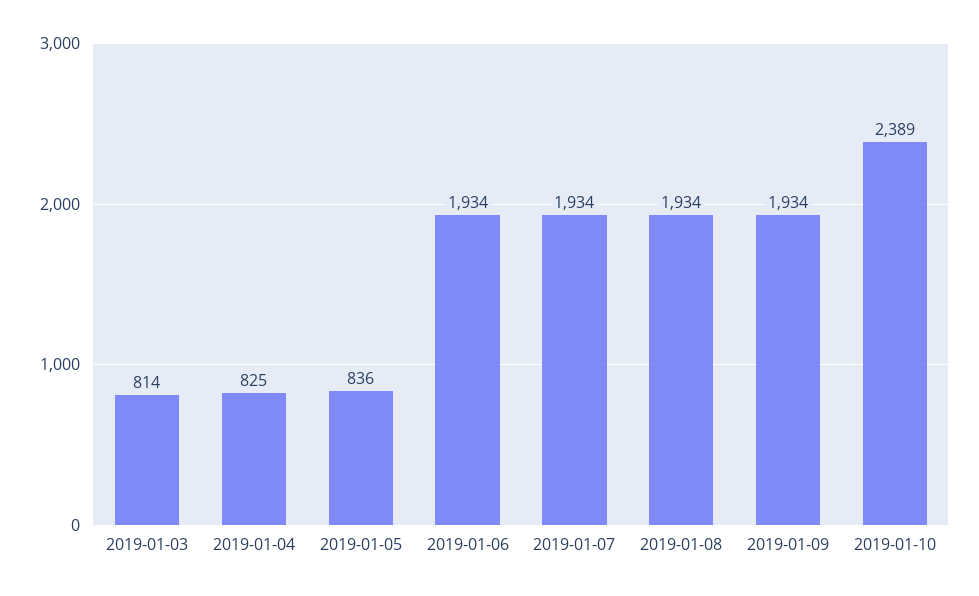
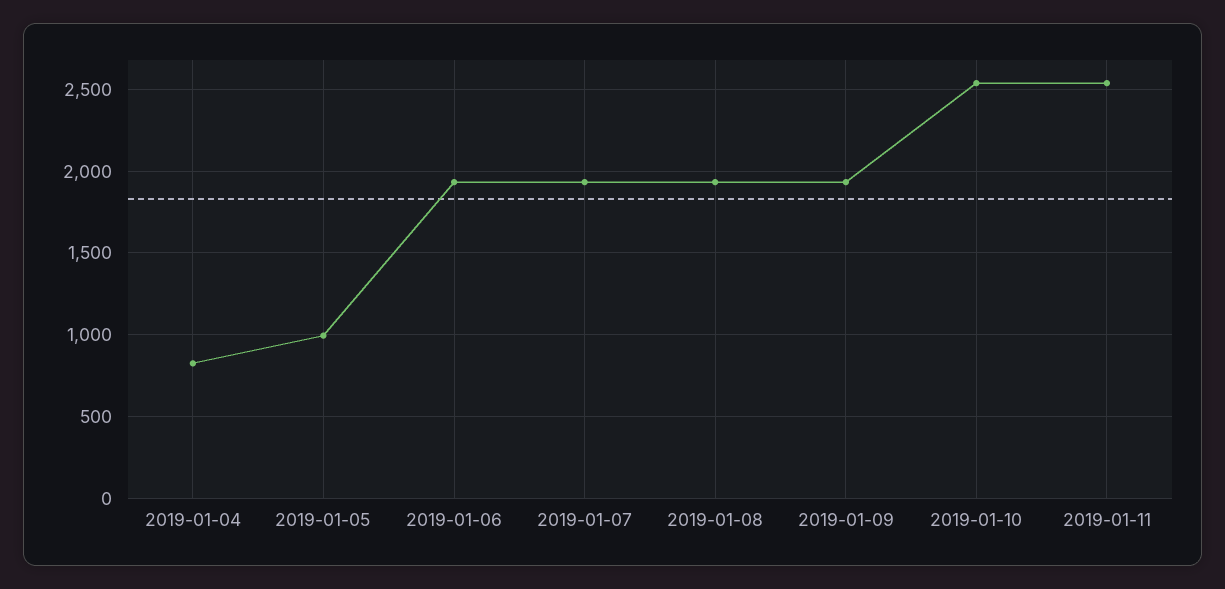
2019-01-03: 814 -> none
2019-01-05: 836 -> 1000
2019-01-10: 2389 -> 2550
2019-01-11: none -> 2550

